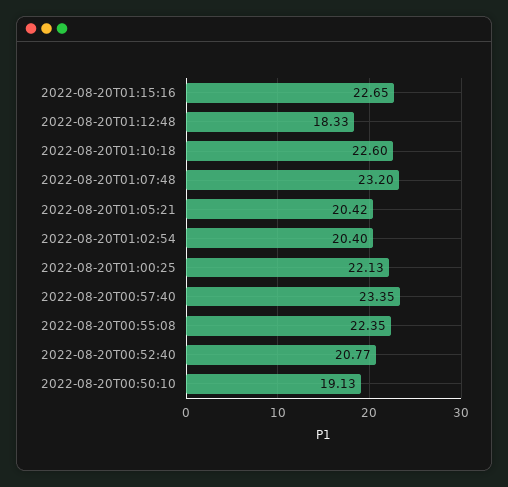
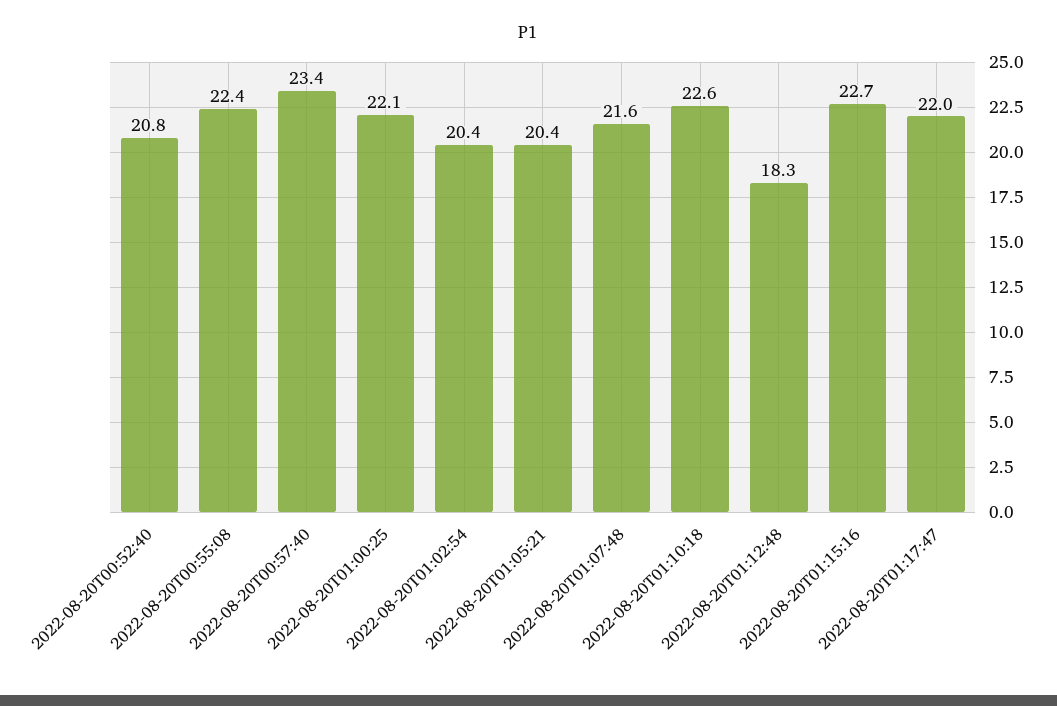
2022-08-20T01:07:48: 23.2 -> 21.6
2022-08-20T00:50:10: 19.13 -> none
2022-08-20T01:17:47: none -> 22

